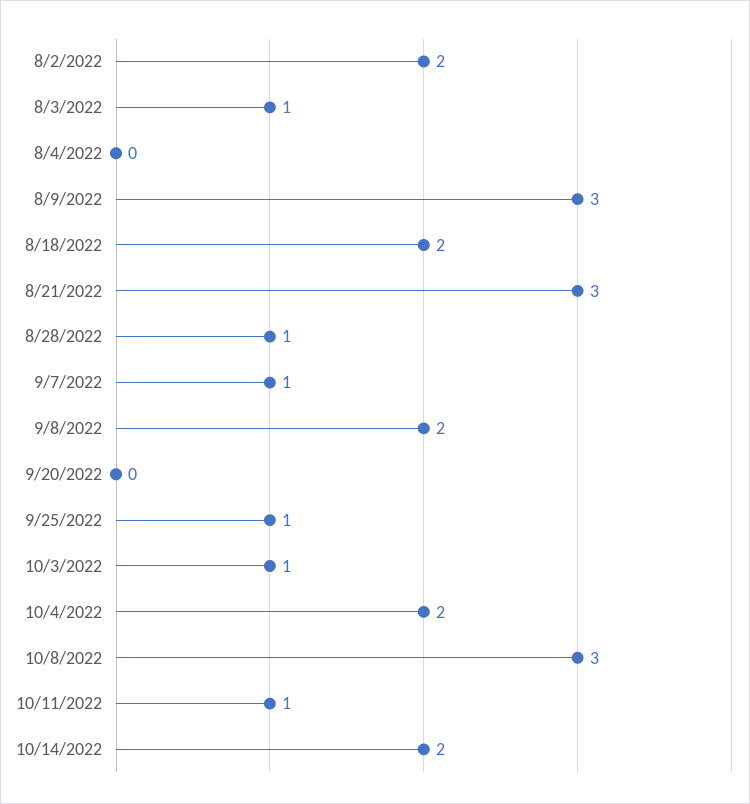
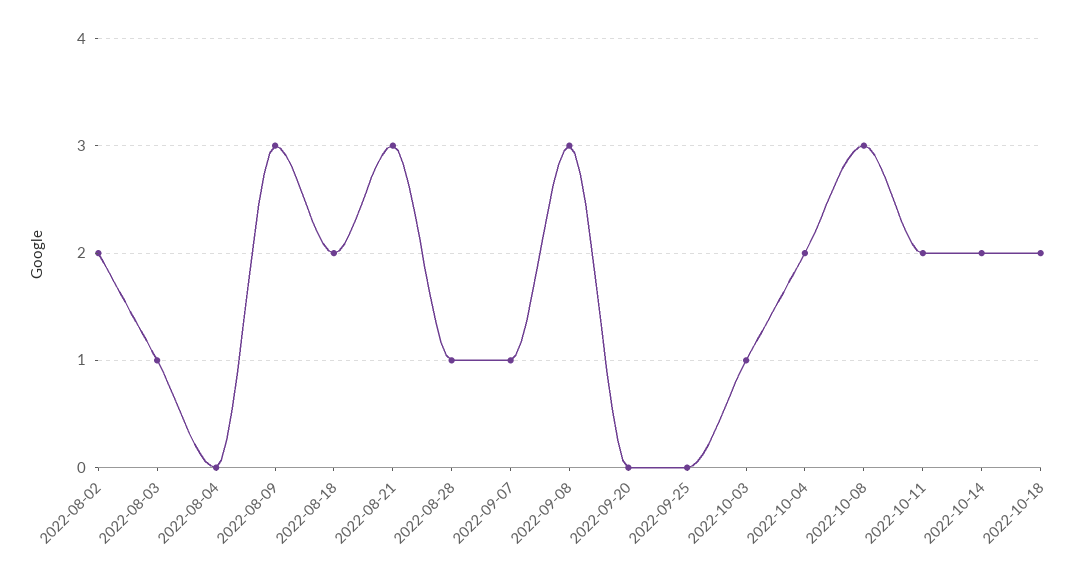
9/8/2022: 2 -> 3
9/25/2022: 1 -> 0
10/11/2022: 1 -> 2
2022-10-18: none -> 2

